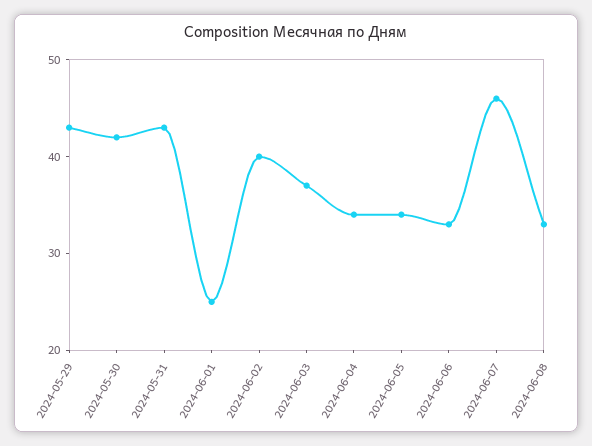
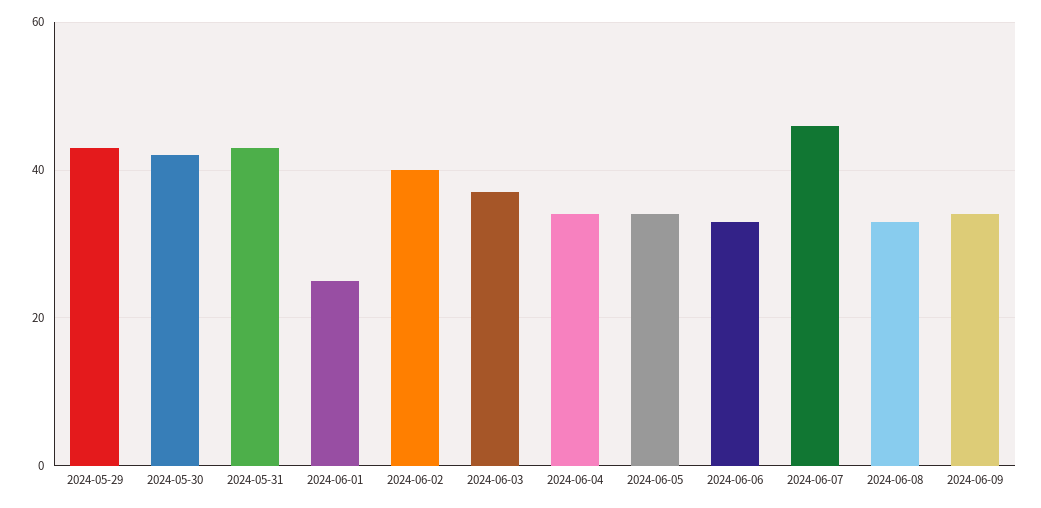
2024-06-09: none -> 35

